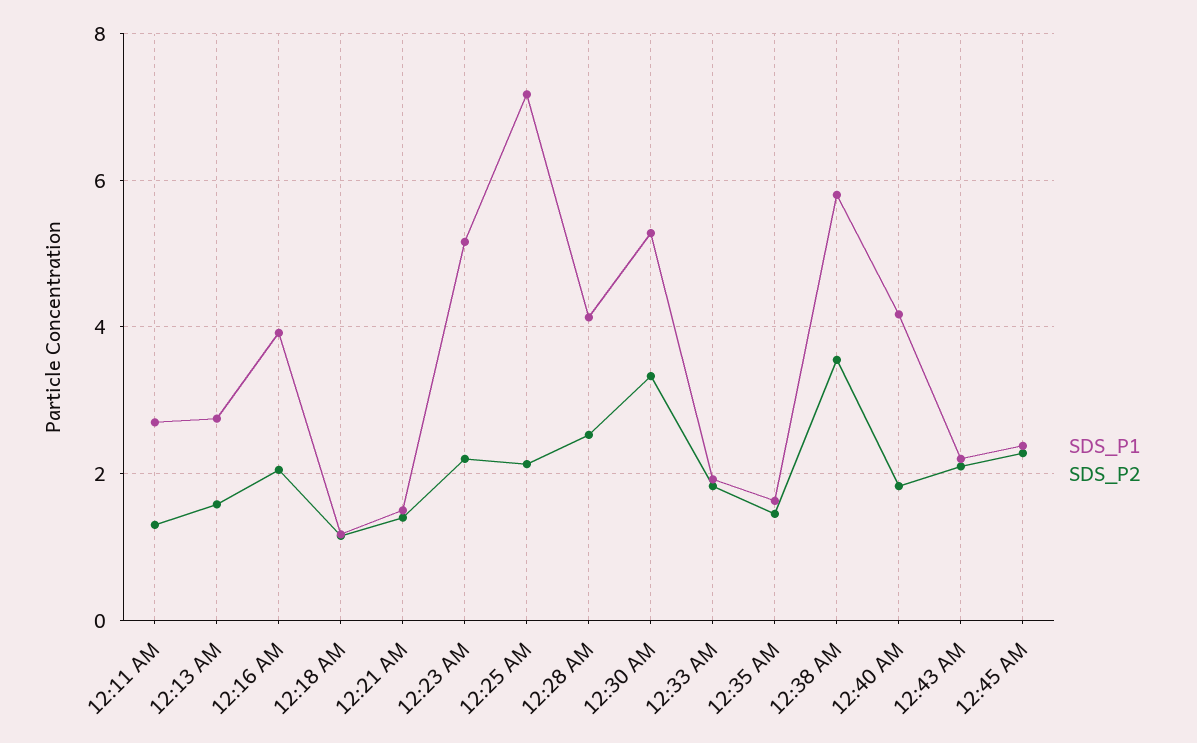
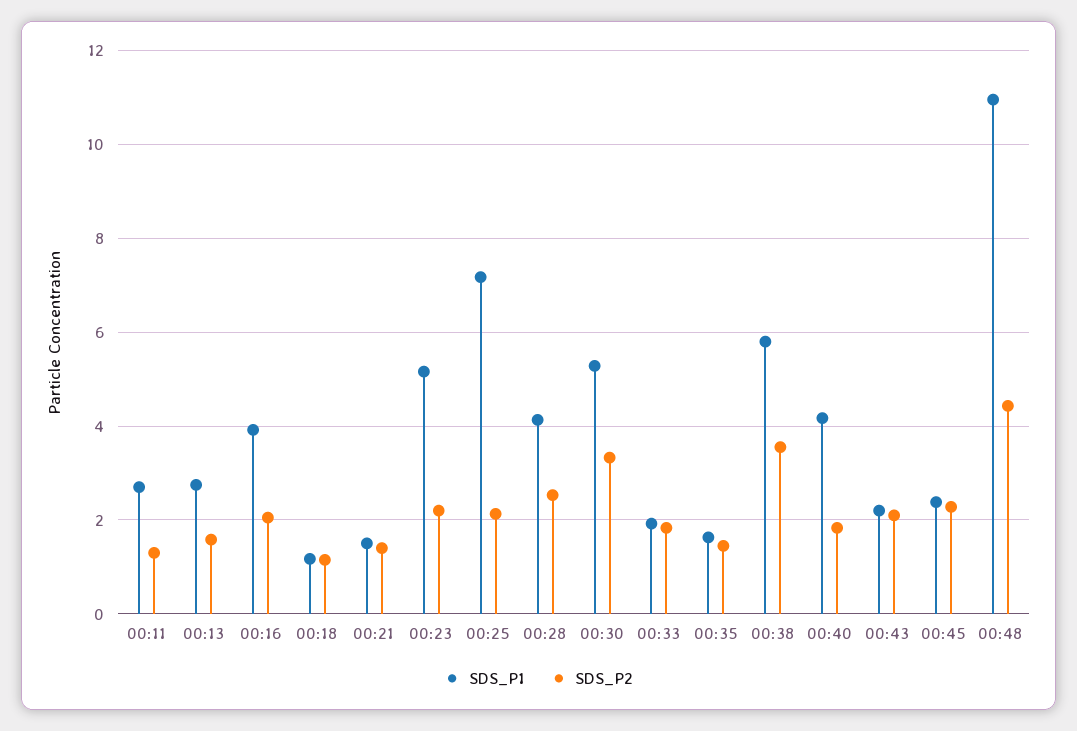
SDS_P1, 00:48: none -> 11
SDS_P2, 00:48: none -> 4.4

